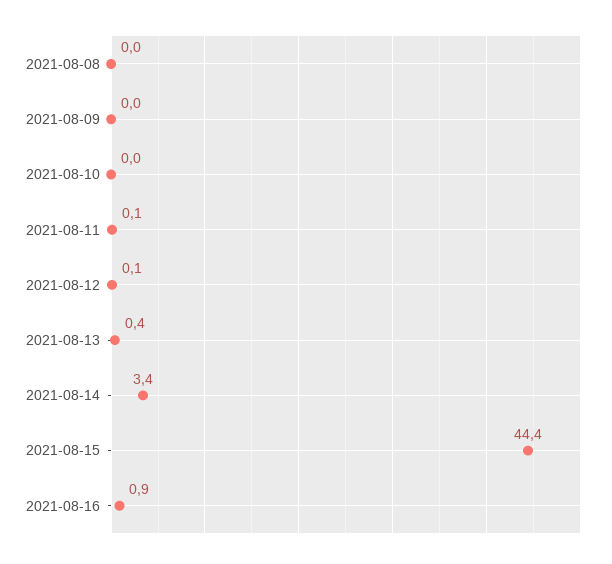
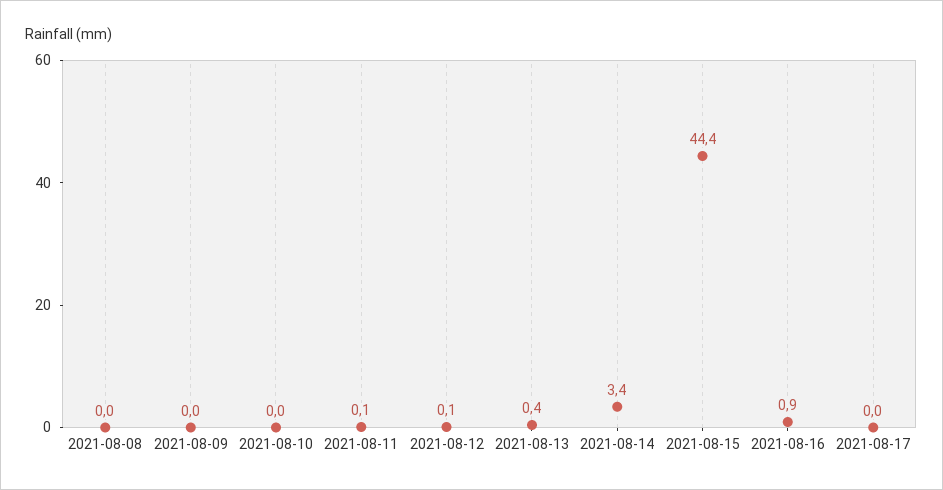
2021-08-17: none -> 0

